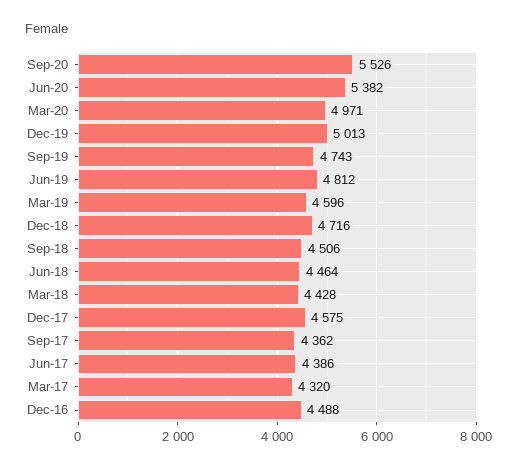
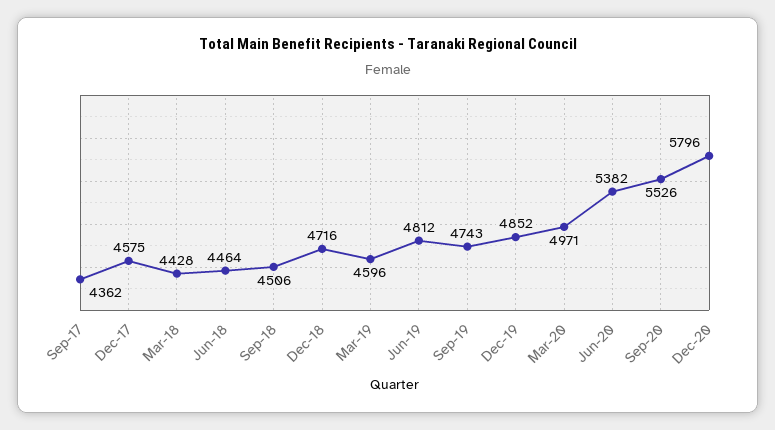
Dec-19: 5013 -> 4852
Jun-17: 4386 -> none
Mar-17: 4320 -> none
Dec-16: 4488 -> none
Dec-20: none -> 5796

